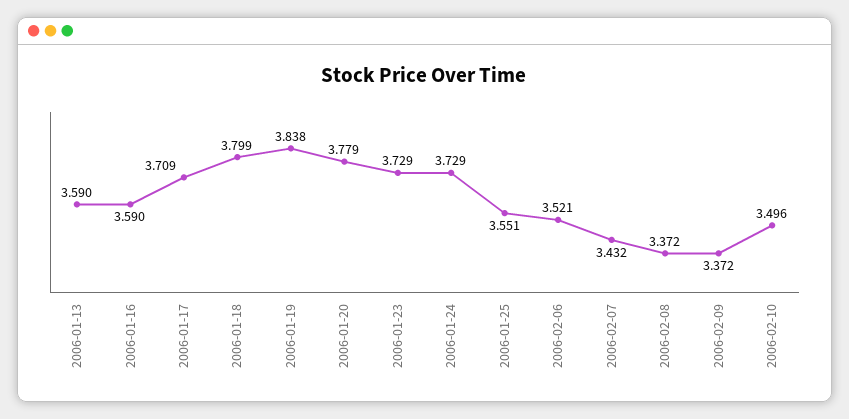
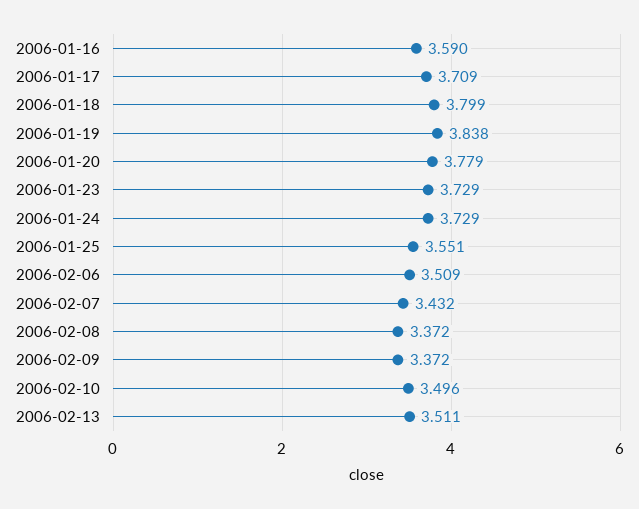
2006-01-13: 3.59 -> none
2006-02-06: 3.521 -> 3.509
2006-02-13: none -> 3.511

